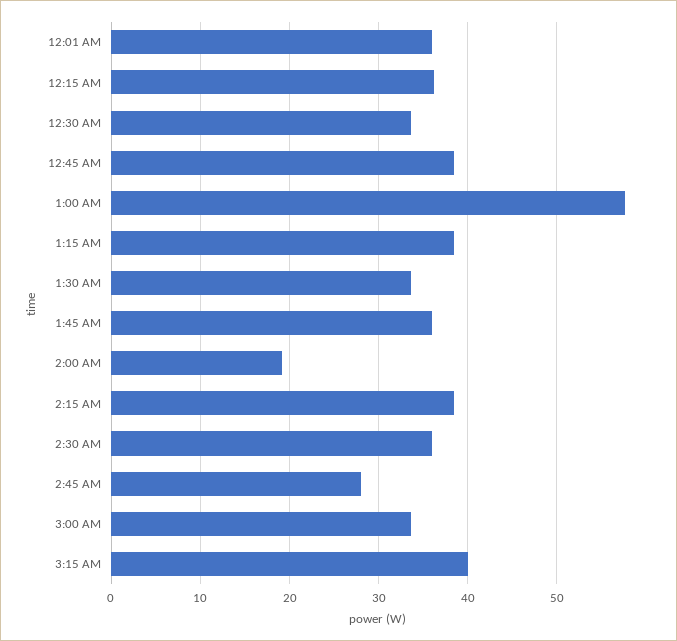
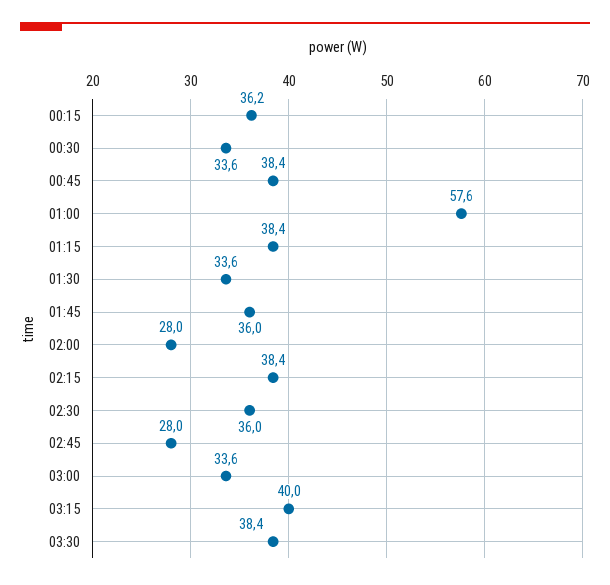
12:01 AM: 36 -> none
2:00 AM: 19 -> 28
03:30: none -> 38.4

